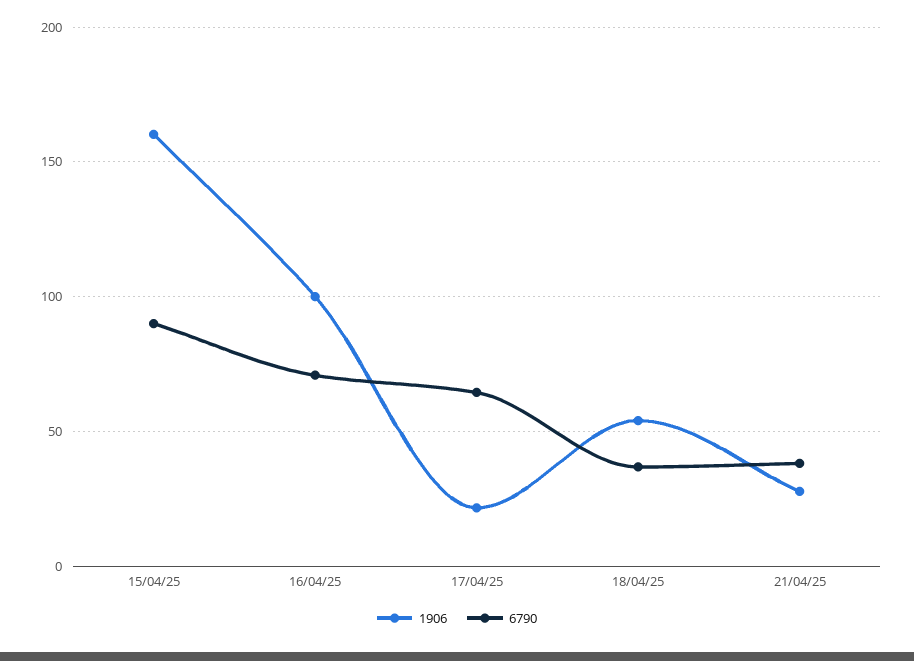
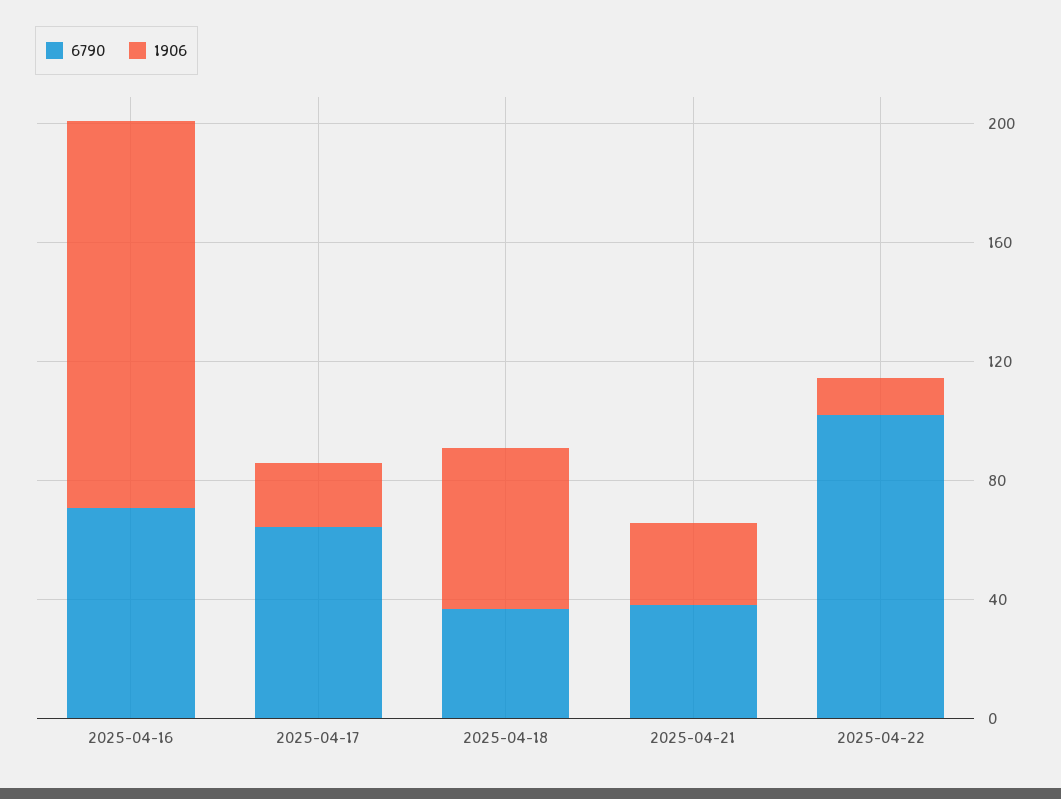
1906, 15/04/25: 160 -> none
6790, 15/04/25: 90 -> none
1906, 16/04/25: 100 -> 130
6790, 2025-04-22: none -> 100
1906, 2025-04-22: none -> 10

